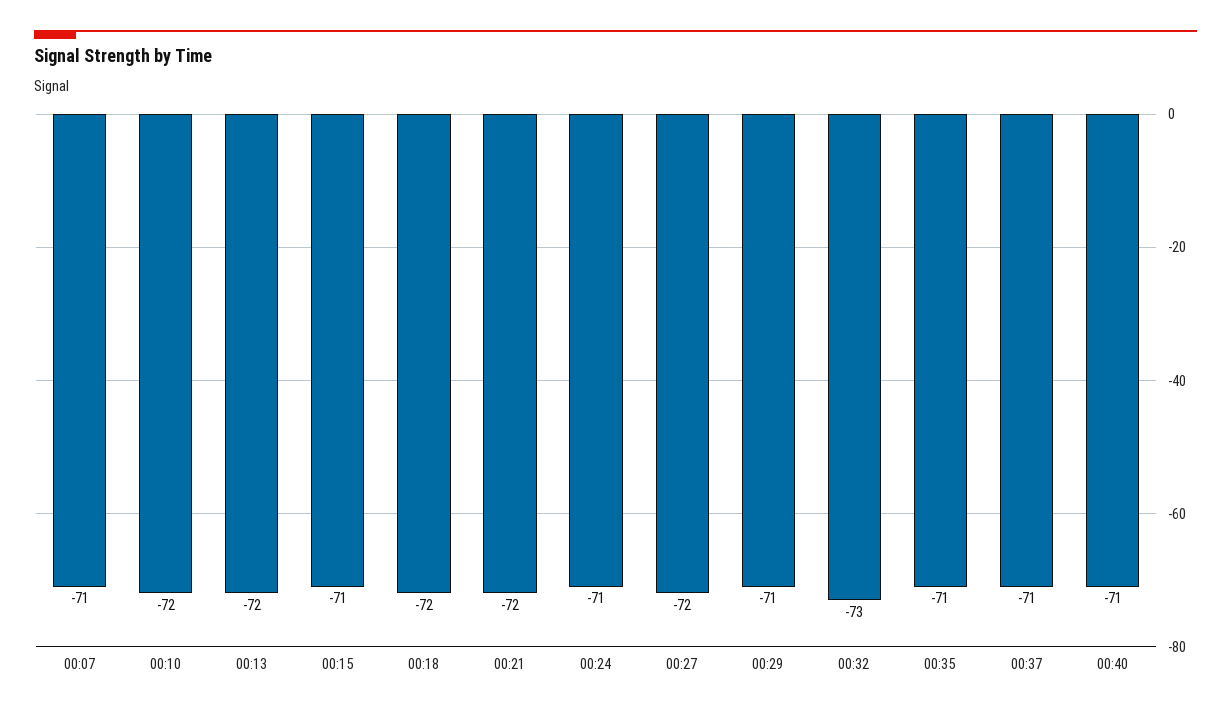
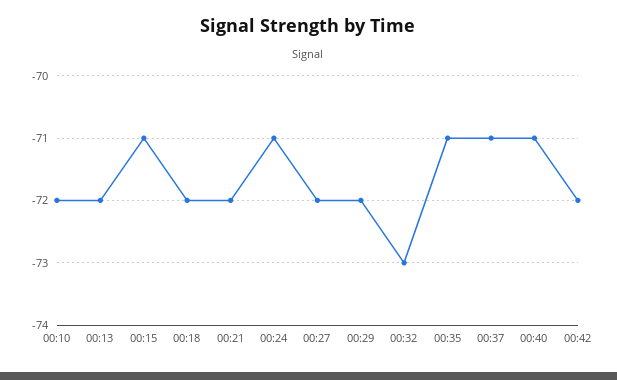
00:07: -71 -> none
00:29: -71 -> -72
00:42: none -> -72

